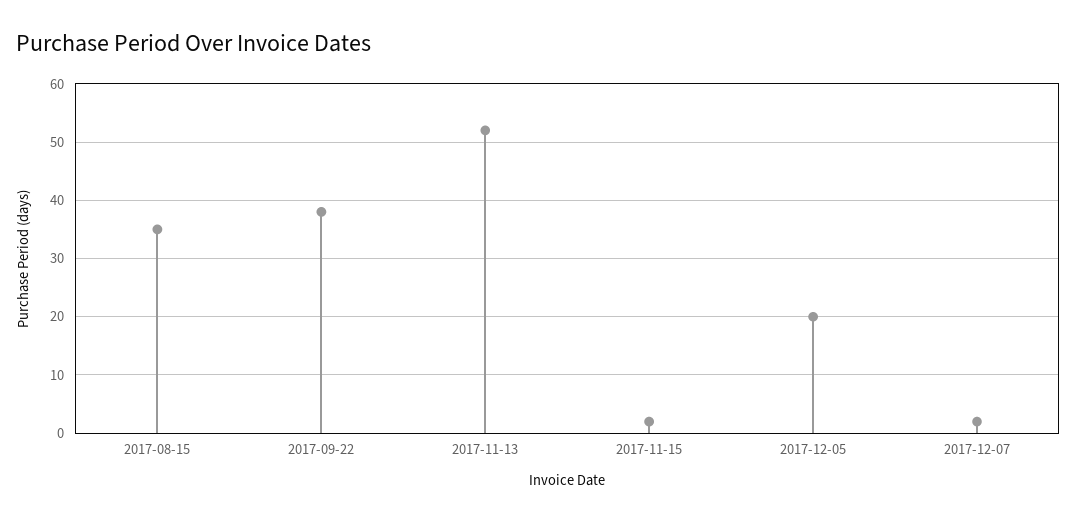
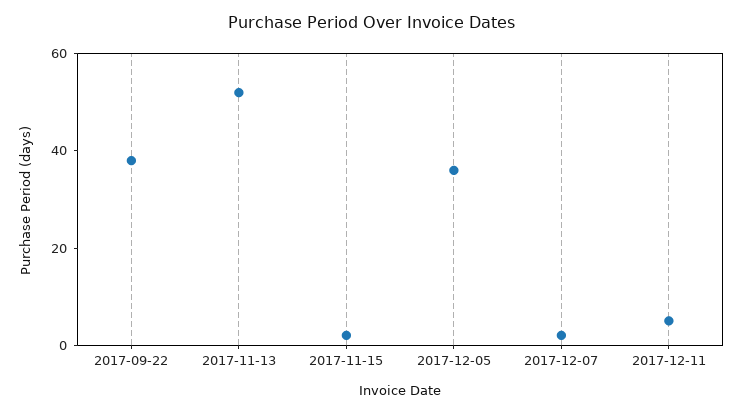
2017-08-15: 35 -> none
2017-12-05: 20 -> 35
2017-12-11: none -> 5

